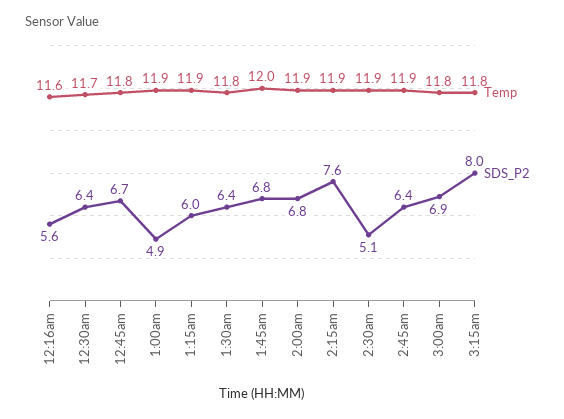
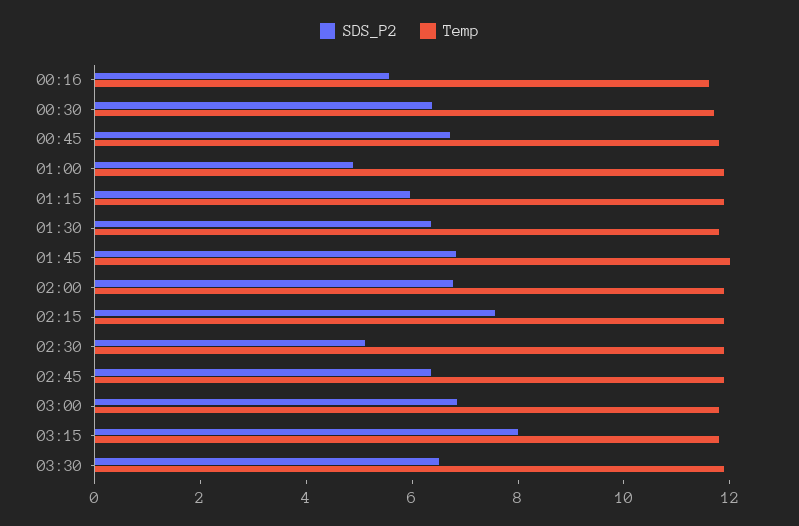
SDS_P2, 03:30: none -> 6.5
Temp, 03:30: none -> 12

